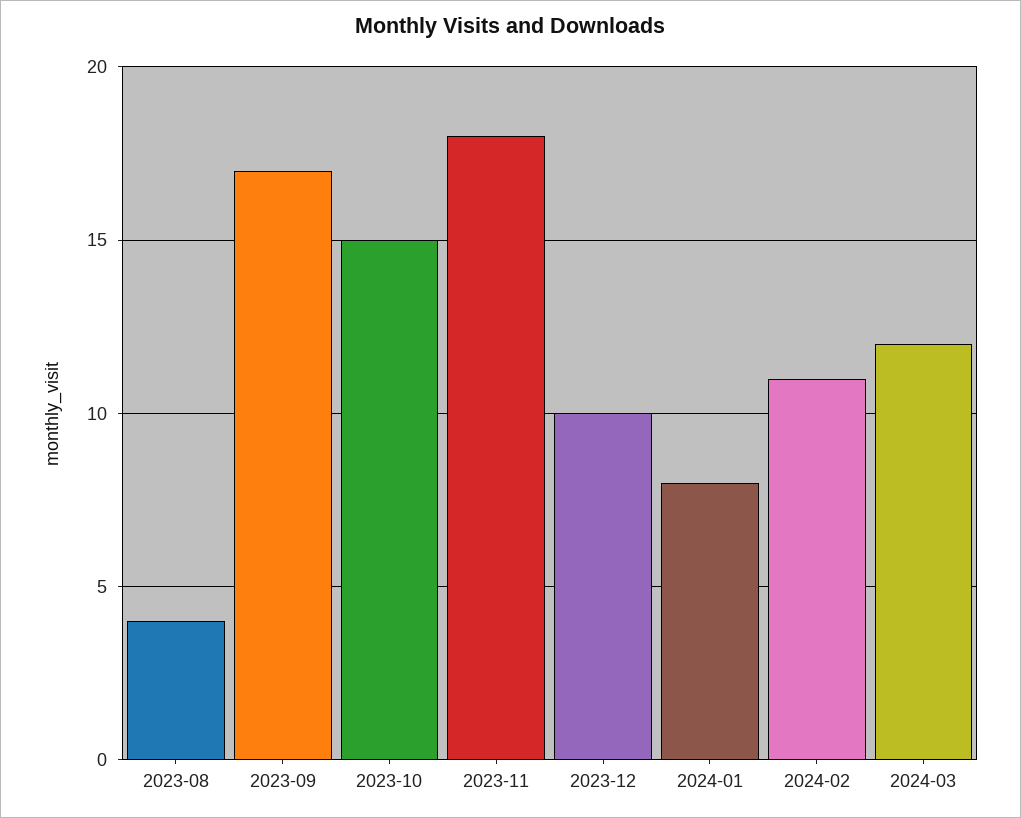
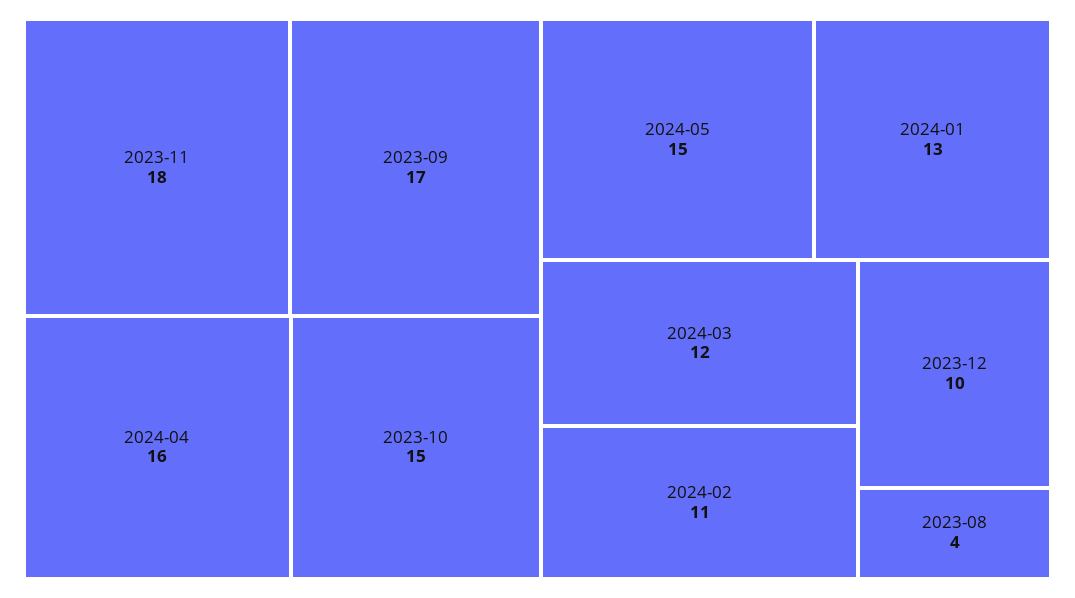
2024-01: 8 -> 13
2024-04: none -> 16
2024-05: none -> 15

